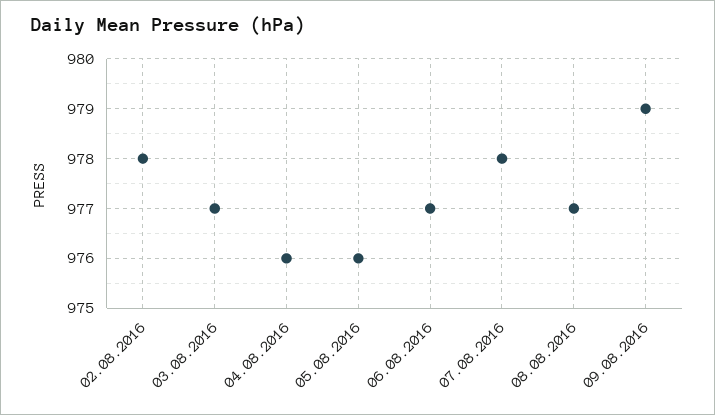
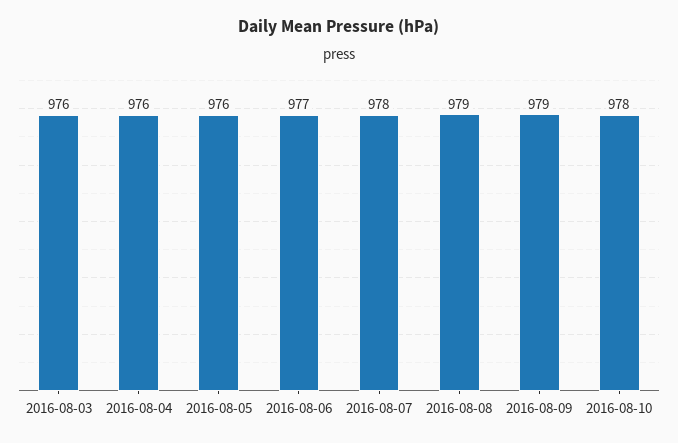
02.08.2016: 978 -> none
03.08.2016: 977 -> 976
08.08.2016: 977 -> 979
2016-08-10: none -> 978

